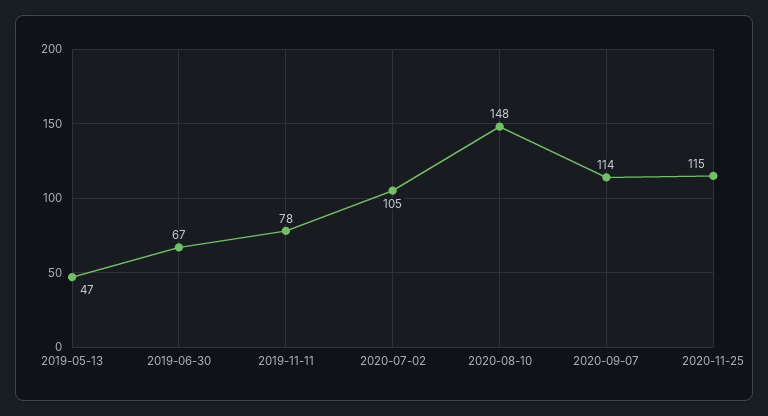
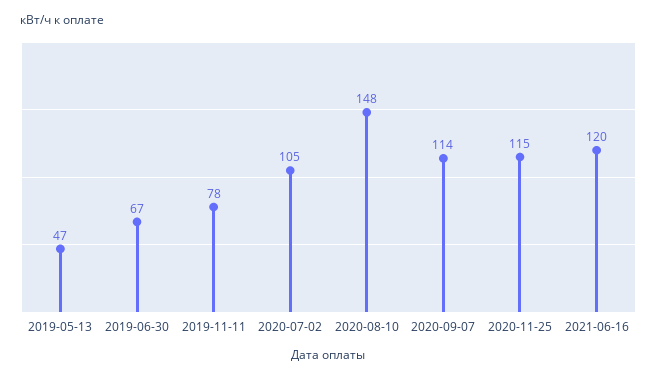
2021-06-16: none -> 120

